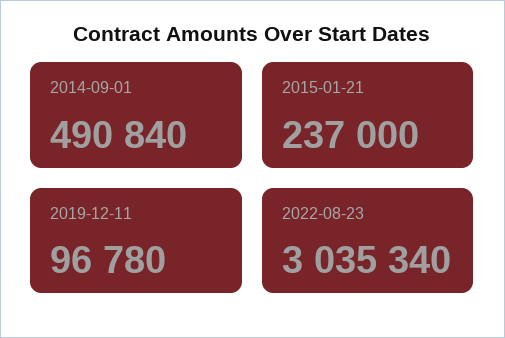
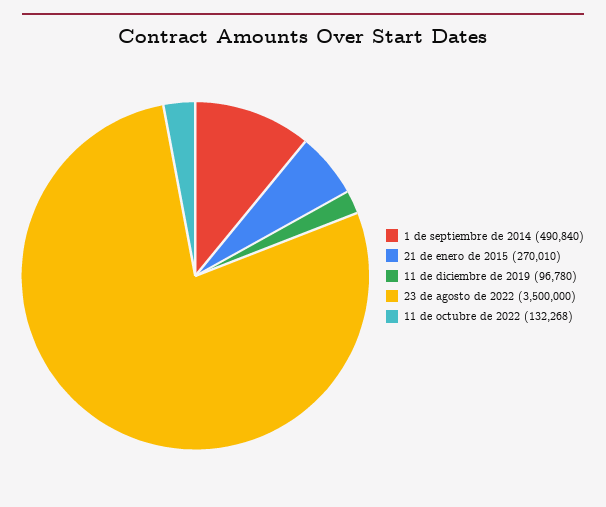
2015-01-21: 237000 -> 270010
2022-08-23: 3035340 -> 3500000
11 de octubre de 2022: none -> 132268

